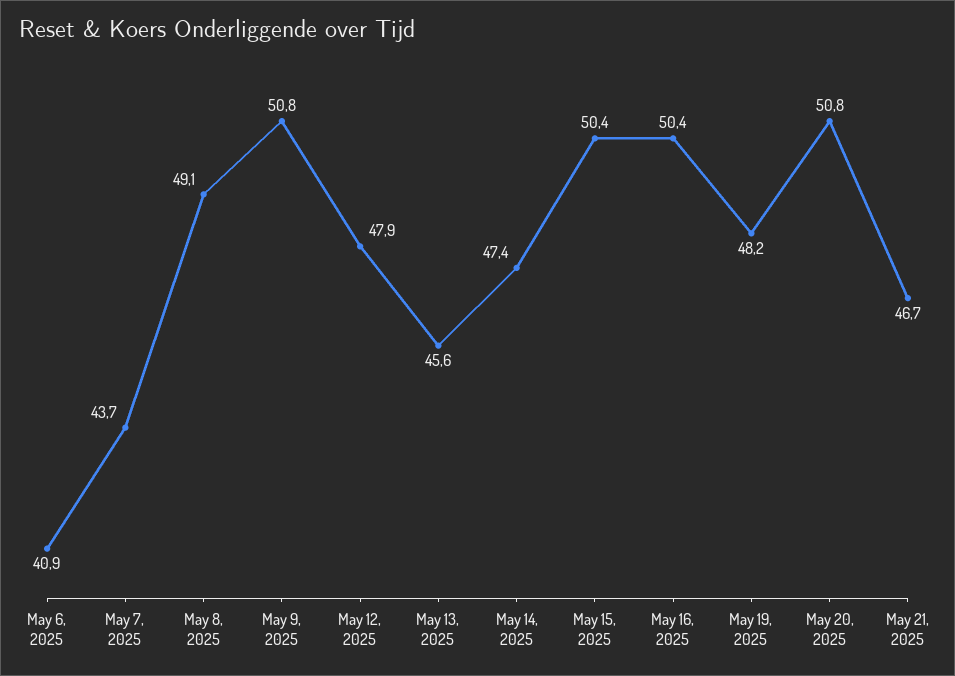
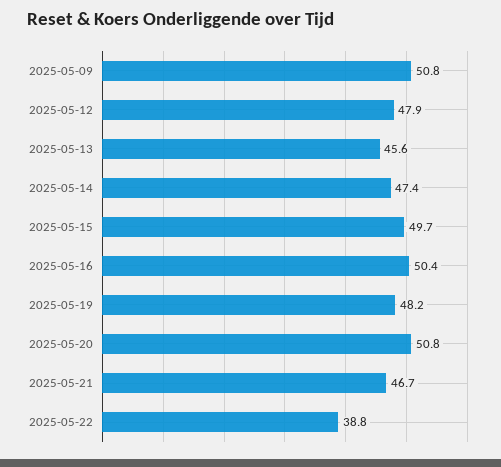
May 6, 2025: 40.9 -> none
May 7, 2025: 43.7 -> none
May 8, 2025: 49.1 -> none
May 15, 2025: 50.4 -> 49.7
2025-05-22: none -> 38.8

